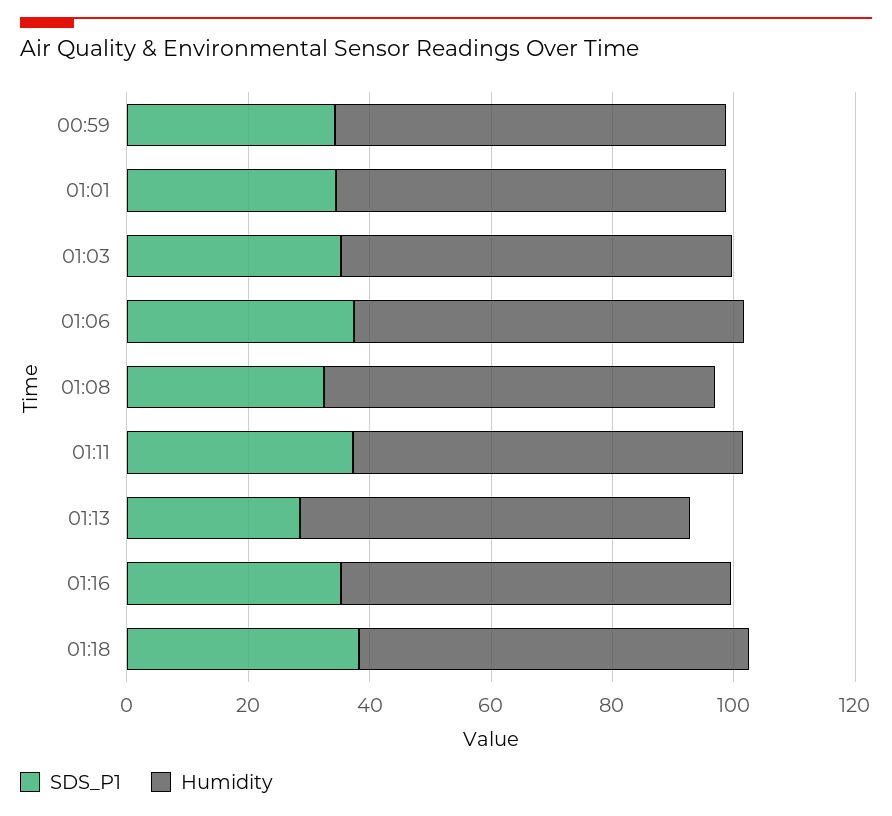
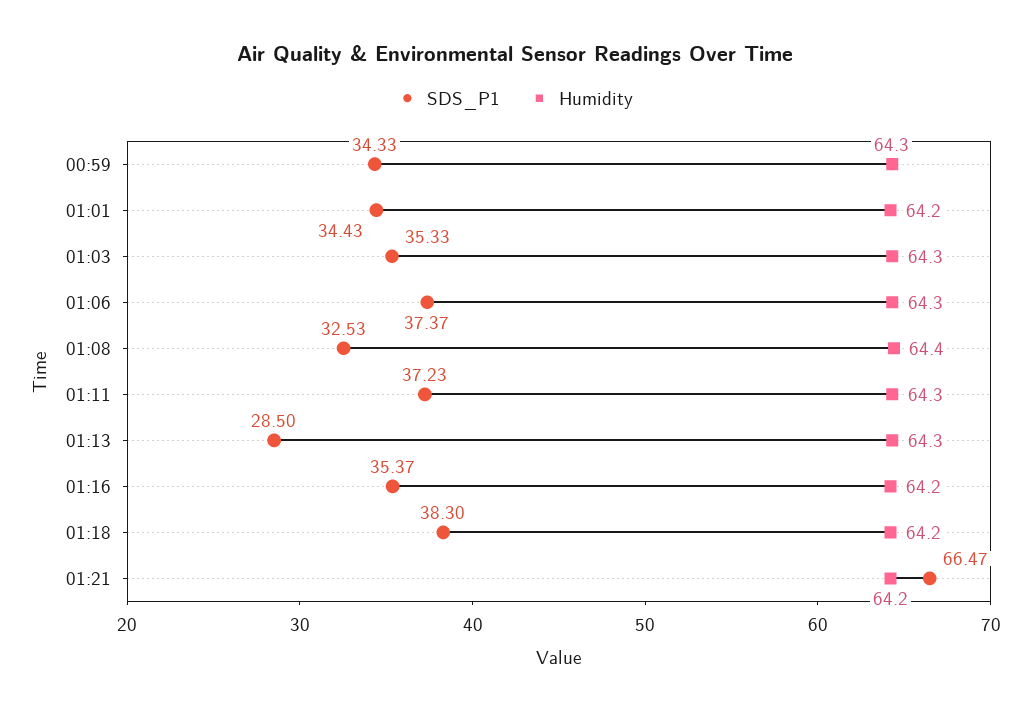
SDS_P1, 01:21: none -> 66.47
Humidity, 01:21: none -> 64.2

